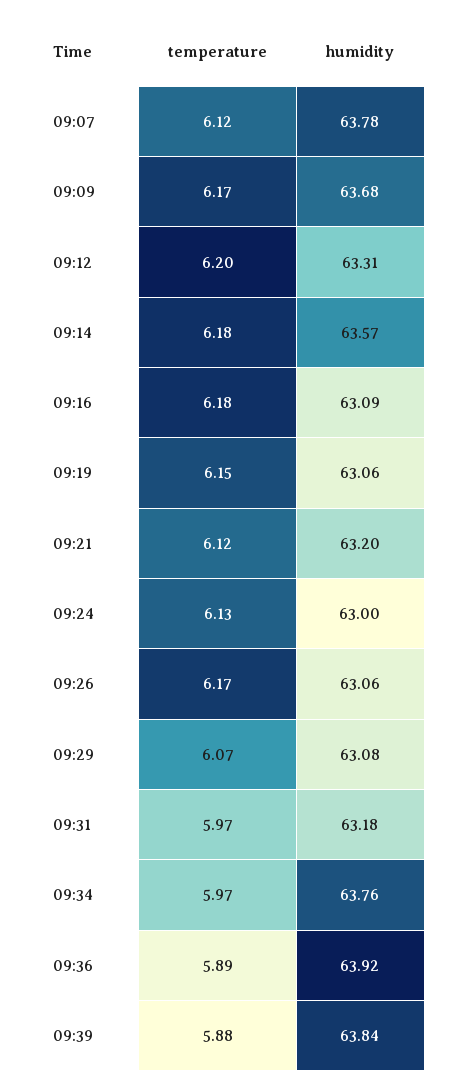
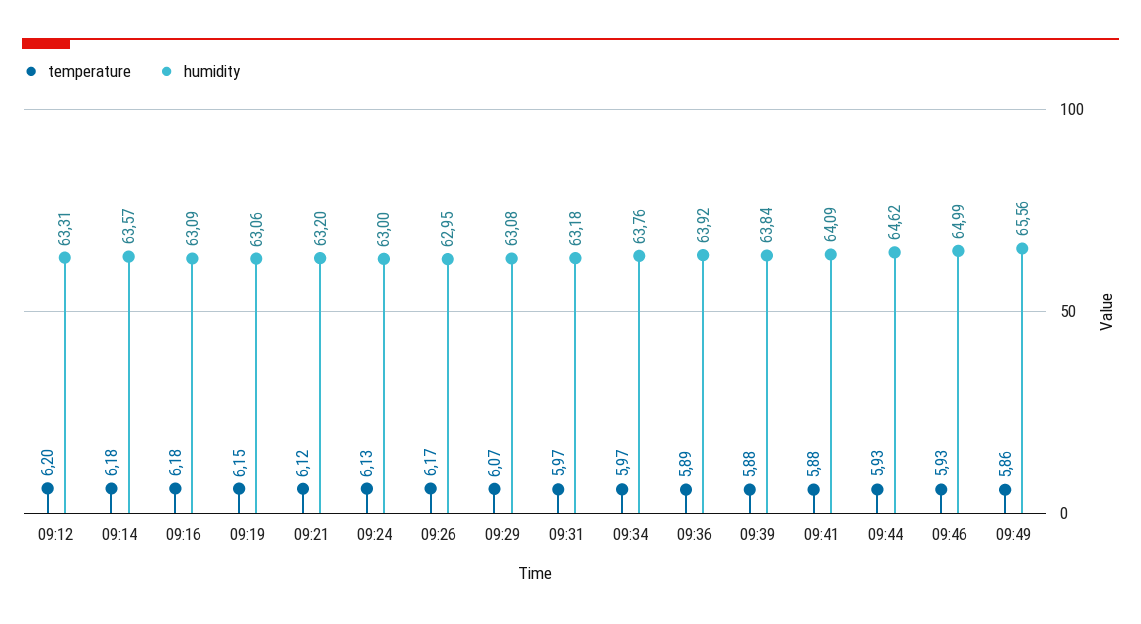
temperature, 09:07: 6.12 -> none
humidity, 09:07: 63.78 -> none
temperature, 09:09: 6.17 -> none
humidity, 09:09: 63.68 -> none
humidity, 09:26: 63.06 -> 62.95
temperature, 09:41: none -> 5.88
humidity, 09:41: none -> 64.09
temperature, 09:44: none -> 5.93
humidity, 09:44: none -> 64.62
temperature, 09:46: none -> 5.93
humidity, 09:46: none -> 64.99
temperature, 09:49: none -> 5.86
humidity, 09:49: none -> 65.56

